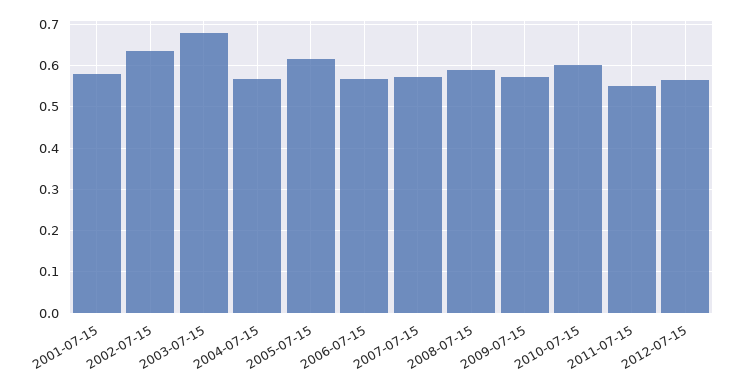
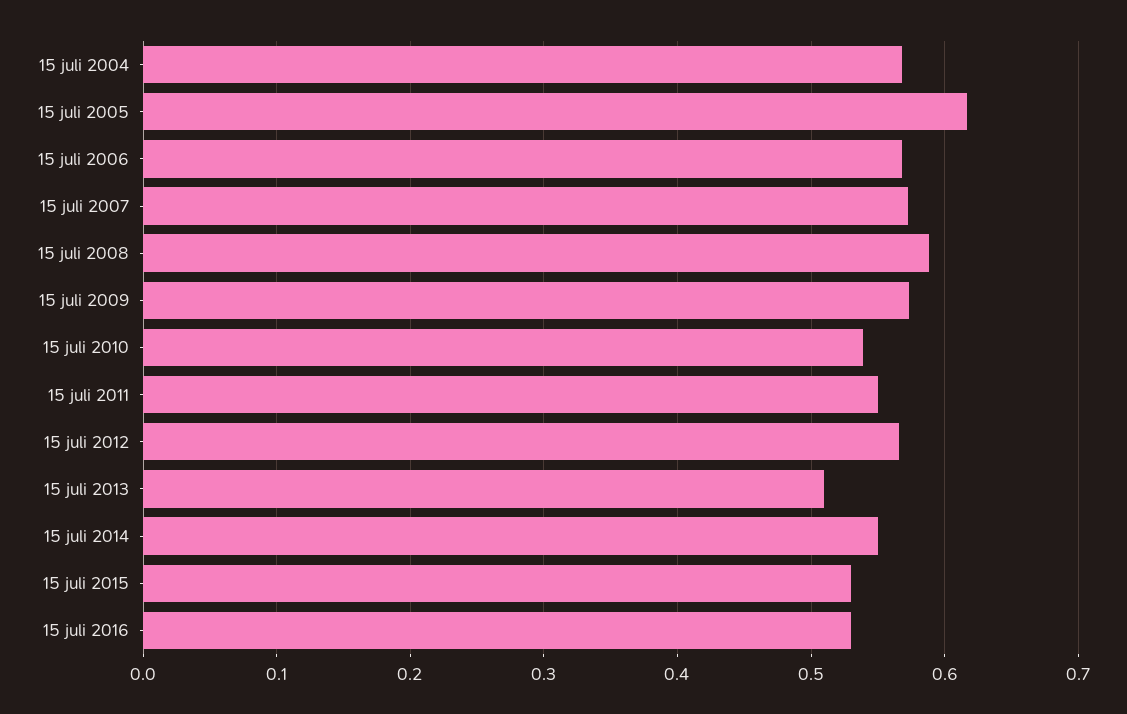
2001-07-15: 0.58 -> none
2002-07-15: 0.64 -> none
2003-07-15: 0.68 -> none
2010-07-15: 0.6 -> 0.54
15 juli 2013: none -> 0.51
15 juli 2014: none -> 0.55
15 juli 2015: none -> 0.53
15 juli 2016: none -> 0.53

